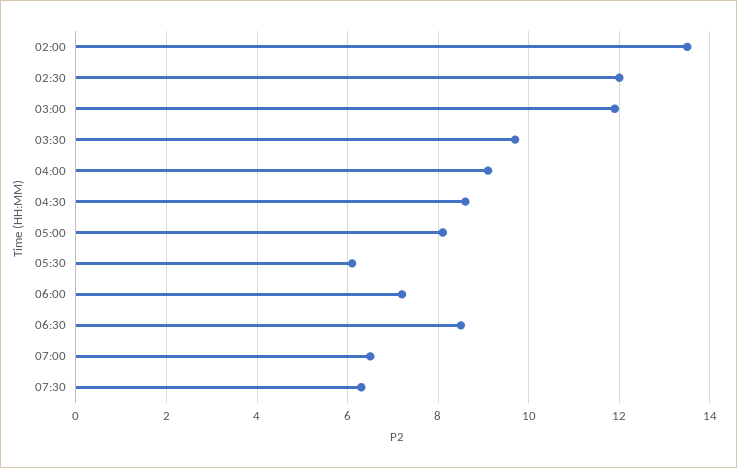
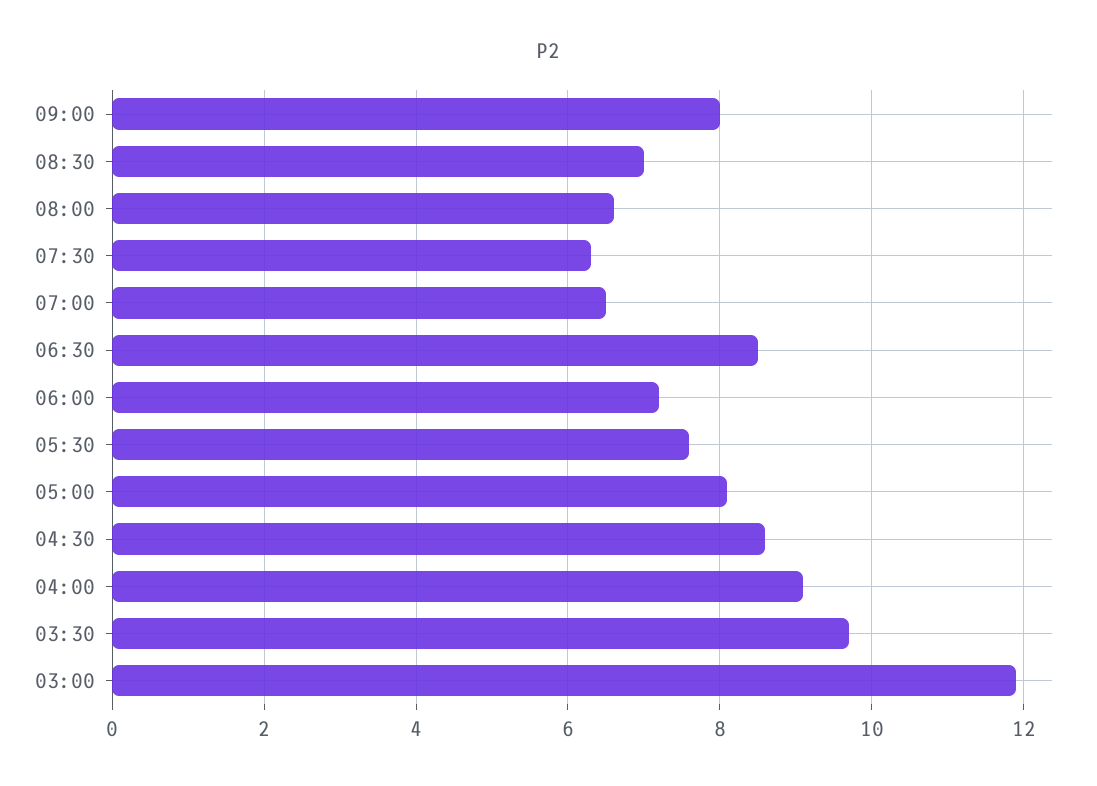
02:00: 13.5 -> none
02:30: 12 -> none
05:30: 6 -> 7.5
09:00: none -> 8
08:30: none -> 7
08:00: none -> 6.5

